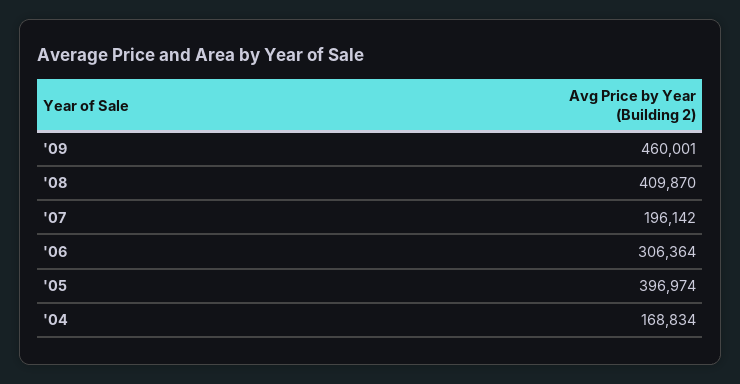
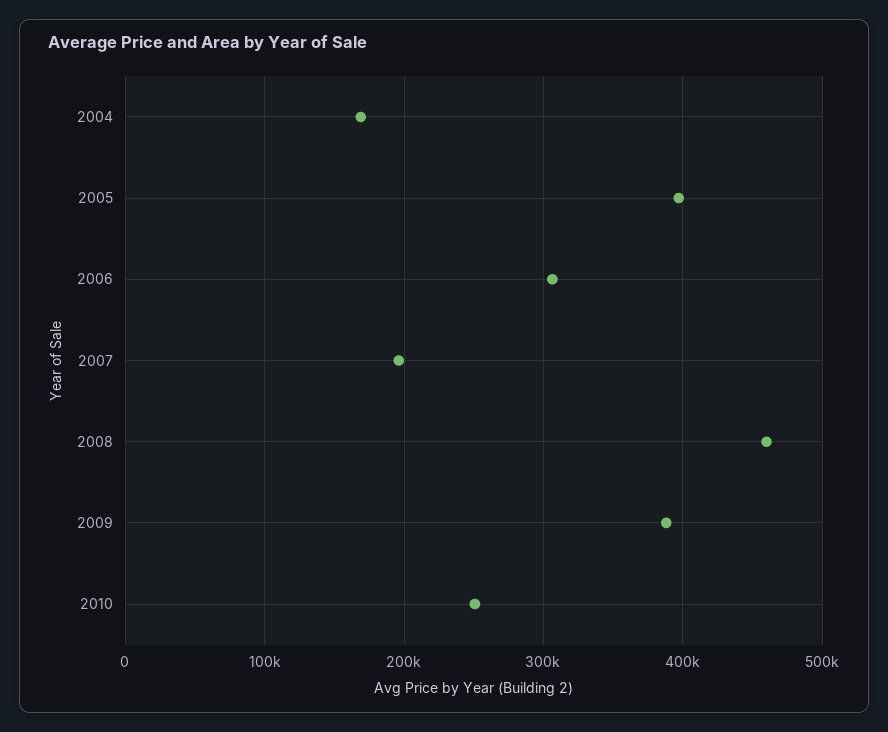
'09: 460001 -> 390000
'08: 409870 -> 460000
2010: none -> 250000

